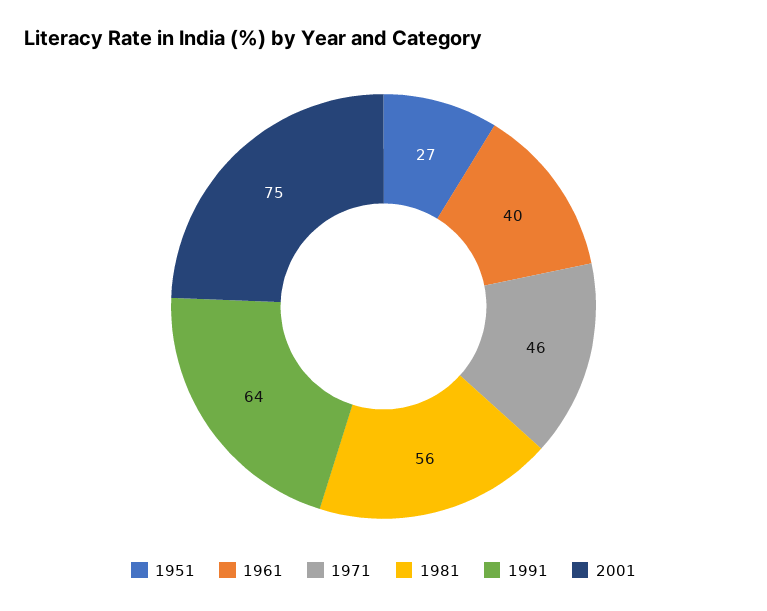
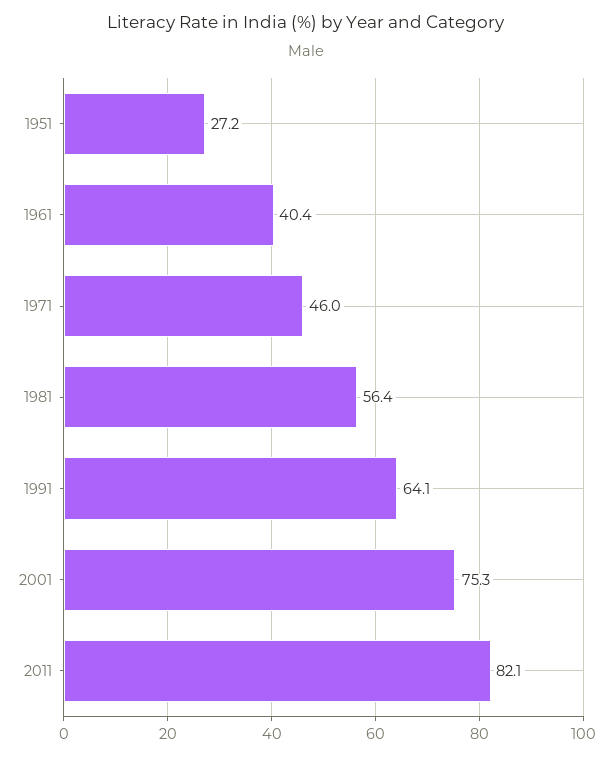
2011: none -> 82.1

